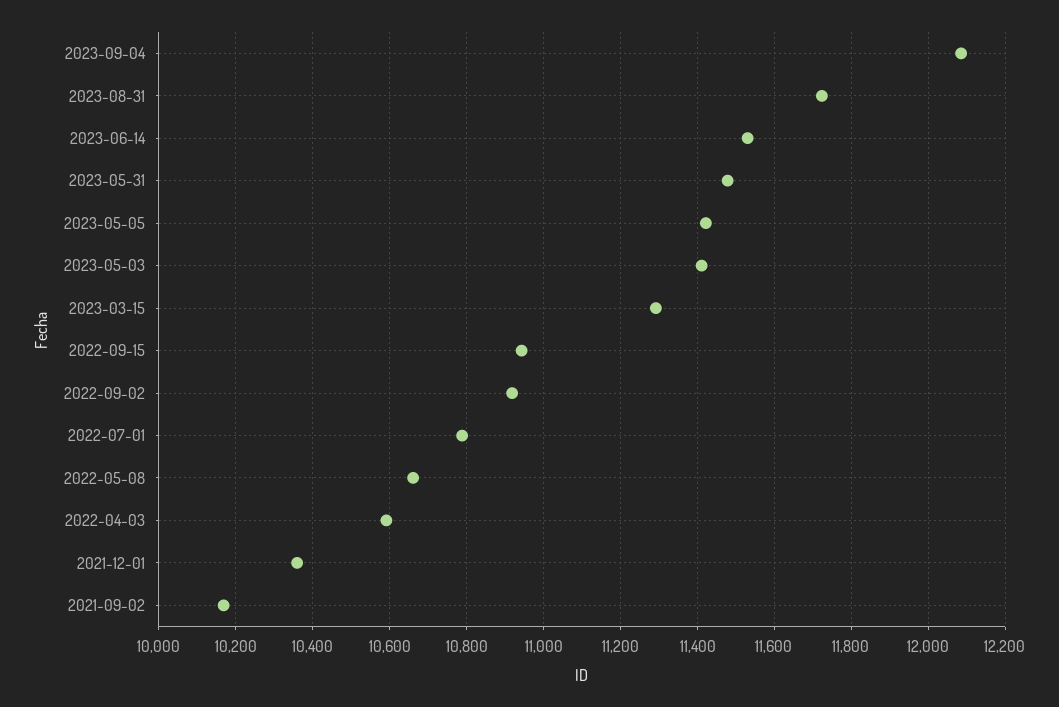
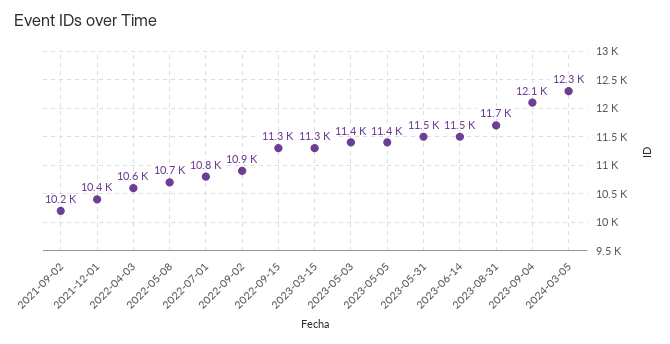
2022-09-15: 10940 -> 11300
2024-03-05: none -> 12300

